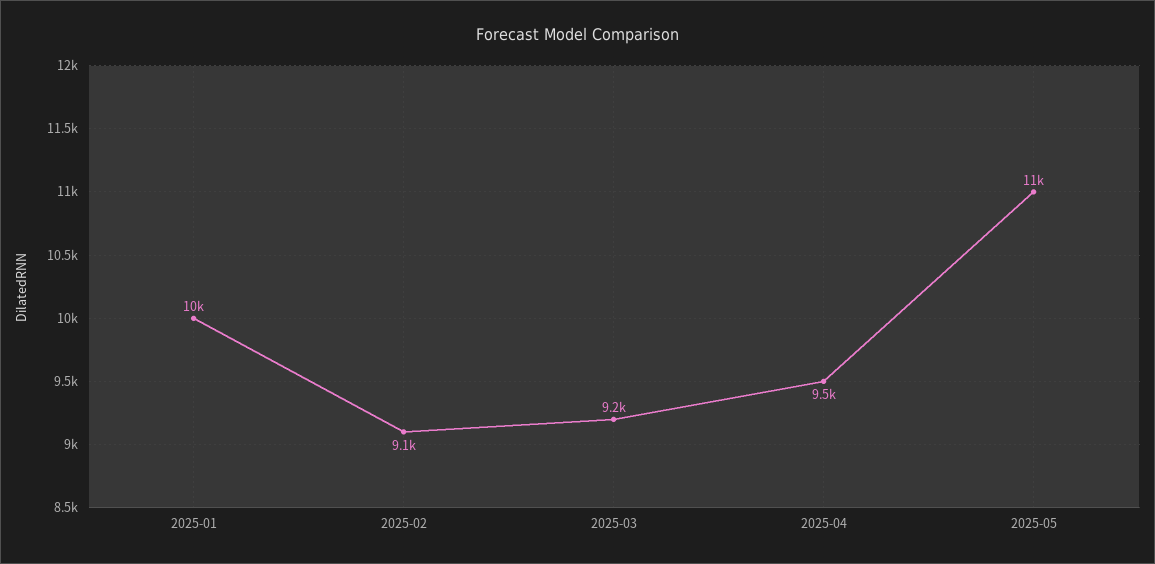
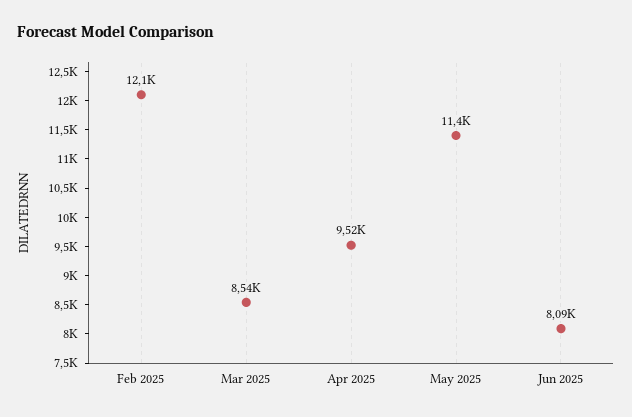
2025-01: 10000 -> none
2025-02: 9100 -> 12100
2025-03: 9200 -> 8540
Jun 2025: none -> 8090

